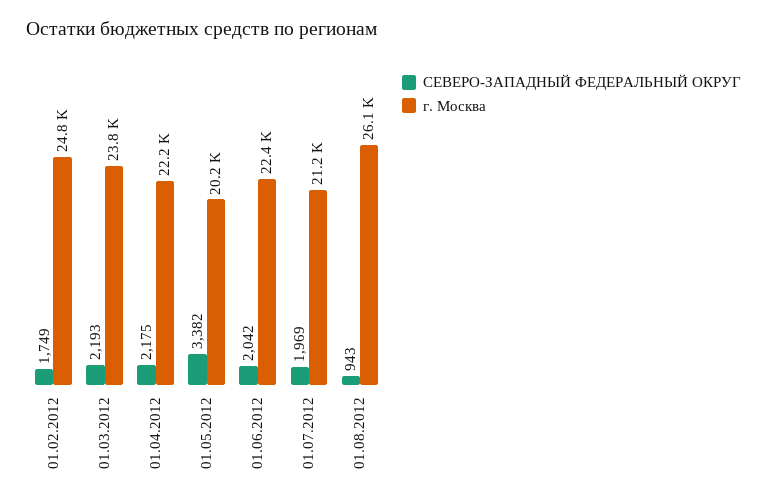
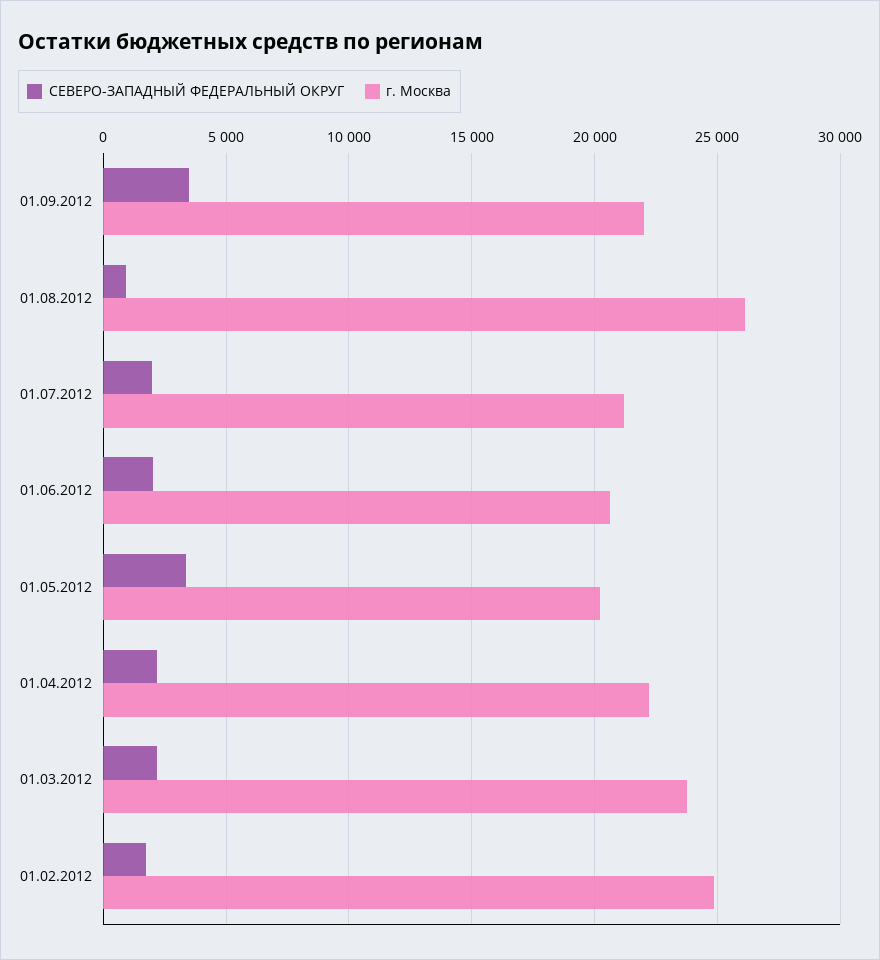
г. Москва, 01.06.2012: 22400 -> 20500
СЕВЕРО-ЗАПАДНЫЙ ФЕДЕРАЛЬНЫЙ ОКРУГ, 01.09.2012: none -> 3500
г. Москва, 01.09.2012: none -> 22000

